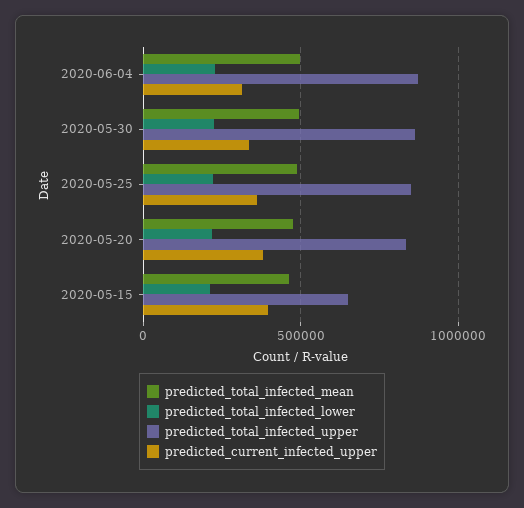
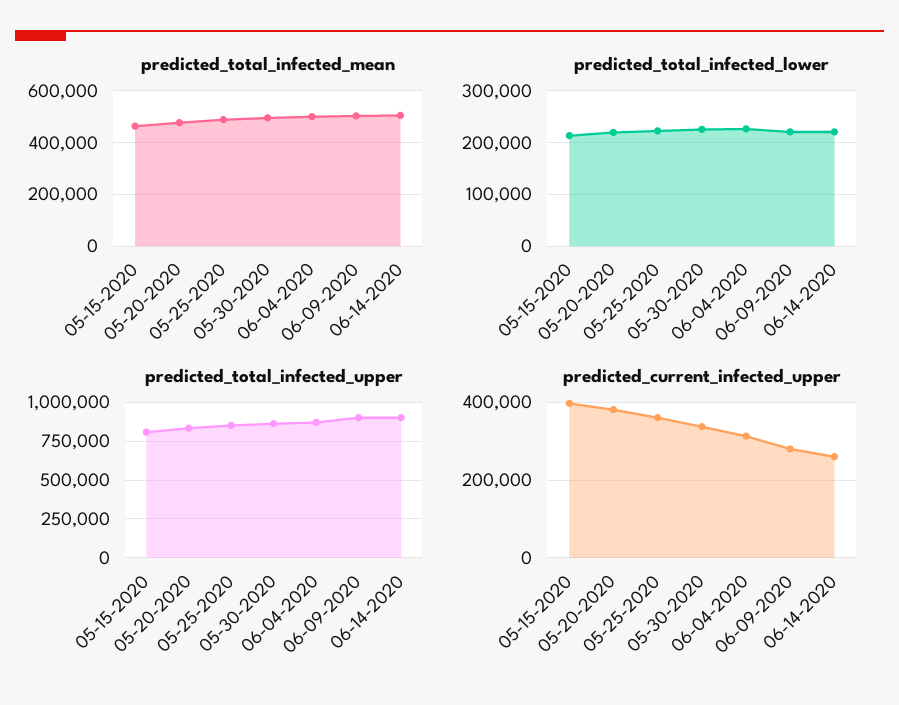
predicted_total_infected_upper, 2020-05-15: 650000 -> 800000
predicted_total_infected_mean, 06-09-2020: none -> 500000
predicted_total_infected_mean, 06-14-2020: none -> 500000
predicted_total_infected_lower, 06-09-2020: none -> 220000
predicted_total_infected_lower, 06-14-2020: none -> 220000
predicted_total_infected_upper, 06-09-2020: none -> 900000
predicted_total_infected_upper, 06-14-2020: none -> 900000
predicted_current_infected_upper, 06-09-2020: none -> 280000
predicted_current_infected_upper, 06-14-2020: none -> 260000

